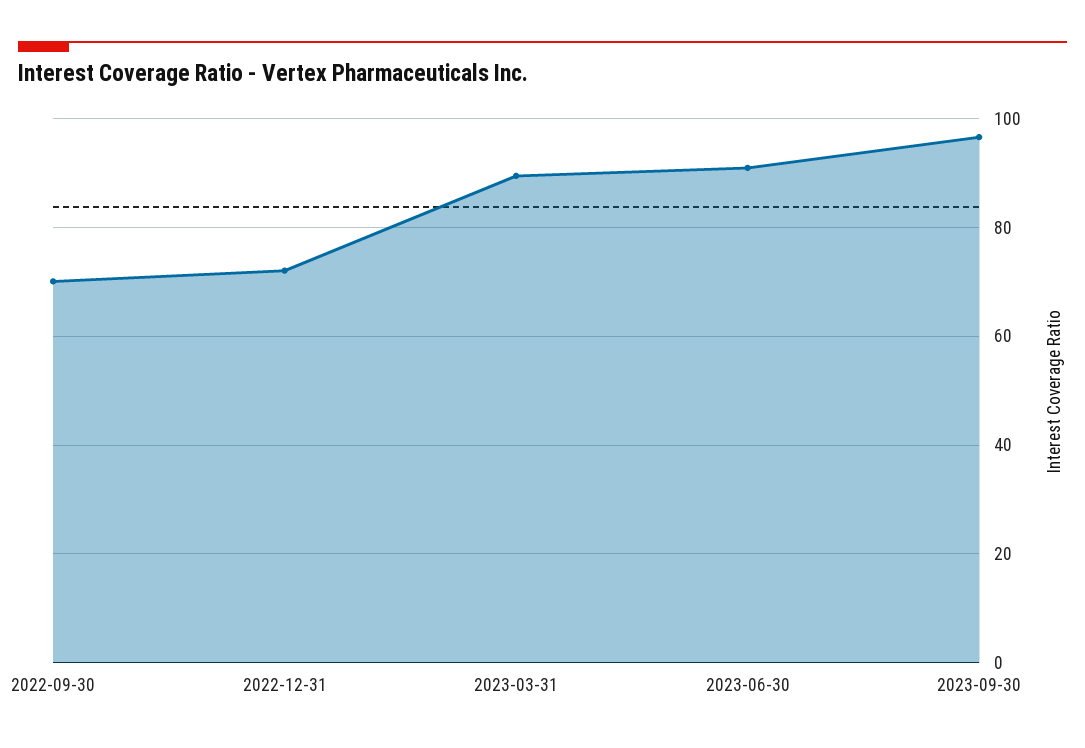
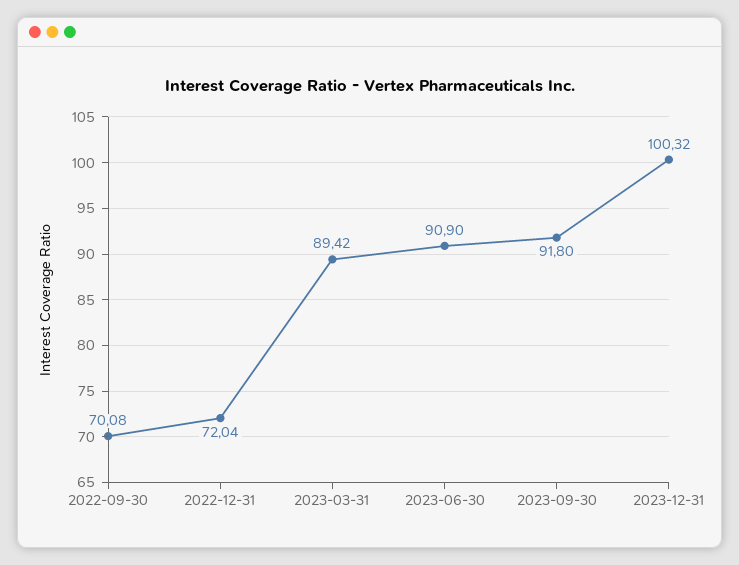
2023-09-30: 96 -> 91.8
2023-12-31: none -> 100.32

